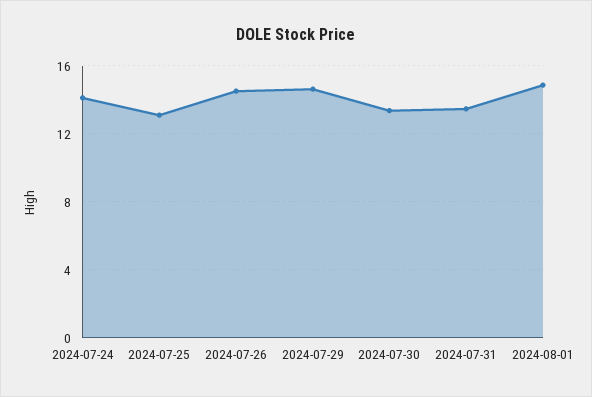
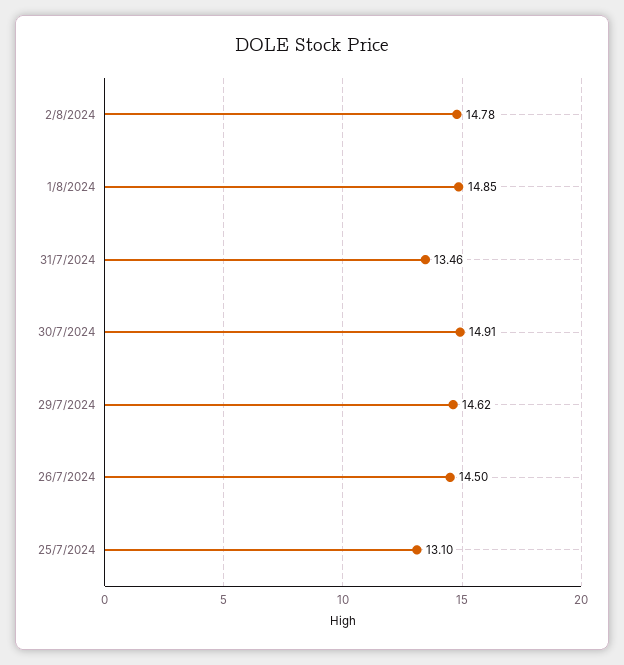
2024-07-24: 14 -> none
2024-07-30: 13.5 -> 14.91
2/8/2024: none -> 14.78

